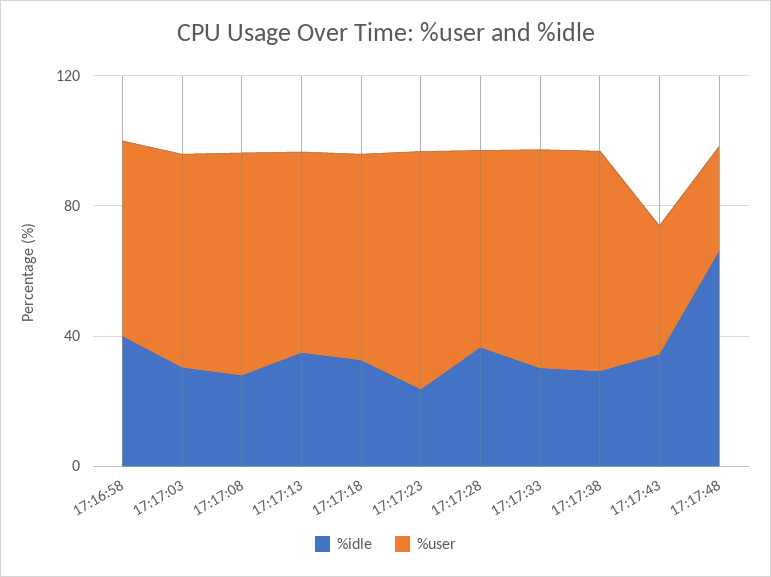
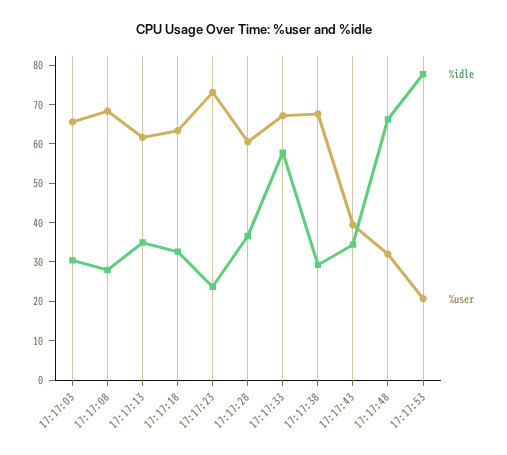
%idle, 17:16:58: 40 -> none
%user, 17:16:58: 60 -> none
%idle, 17:17:33: 30 -> 57.5
%idle, 17:17:53: none -> 77.5
%user, 17:17:53: none -> 20

